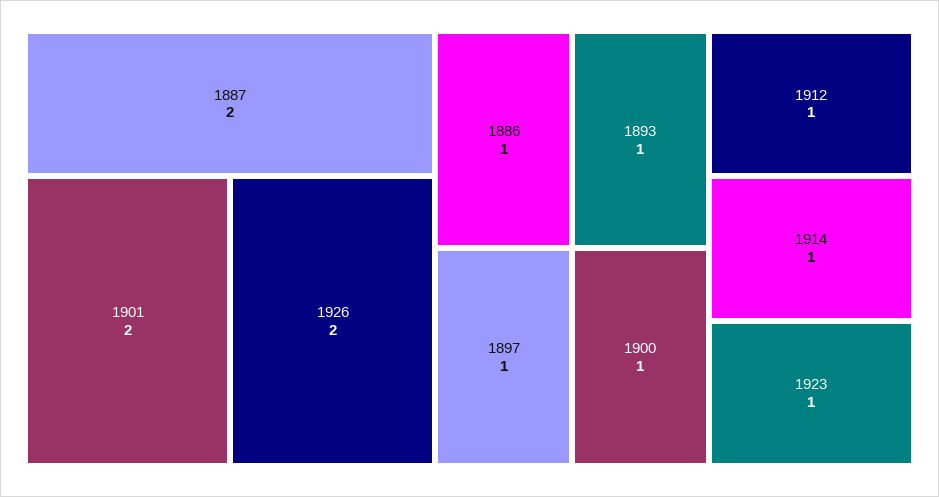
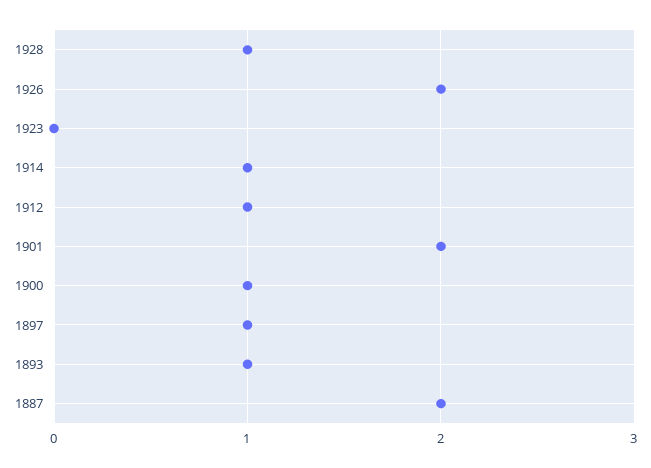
1886: 1 -> none
1923: 1 -> 0
1928: none -> 1

